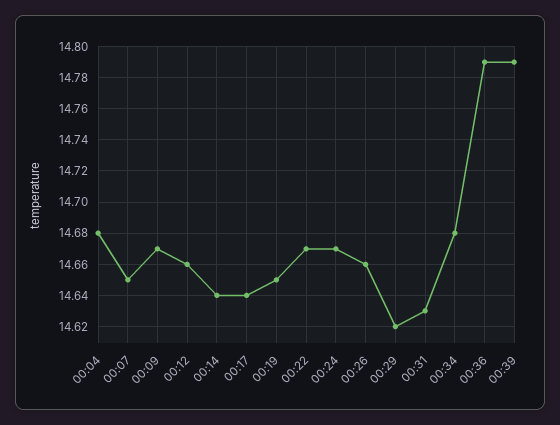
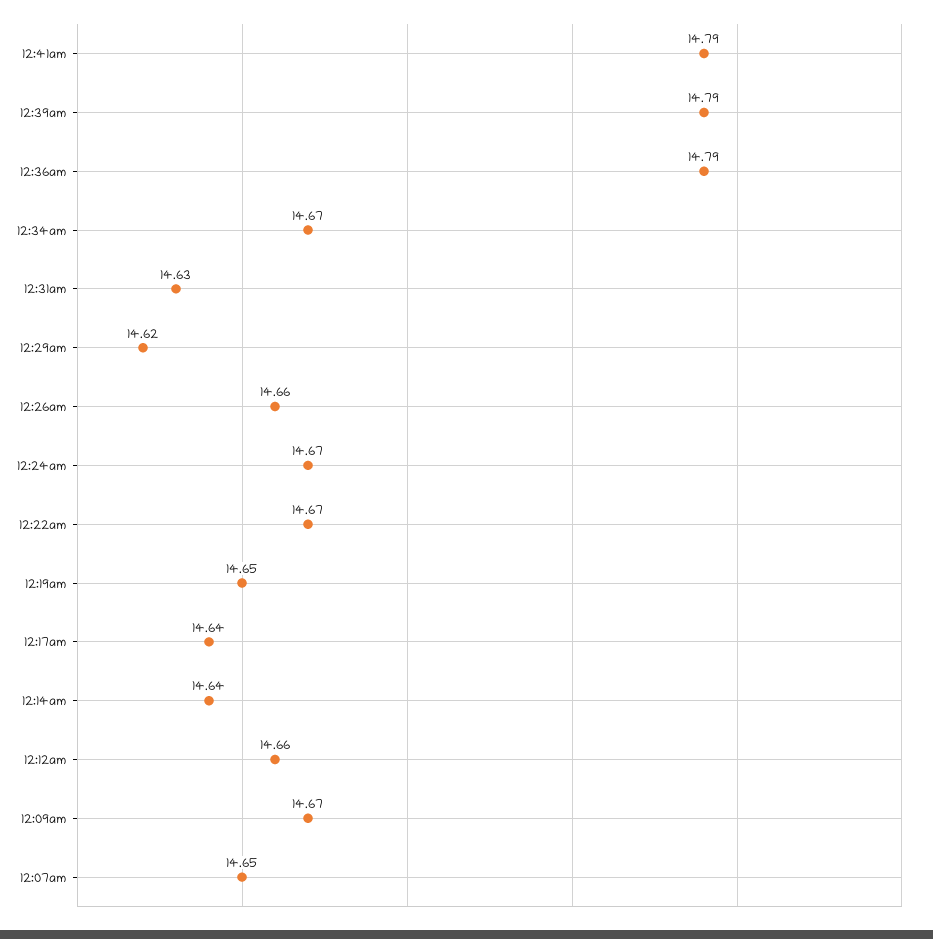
00:04: 14.68 -> none
00:34: 14.68 -> 14.67
12:41am: none -> 14.79

